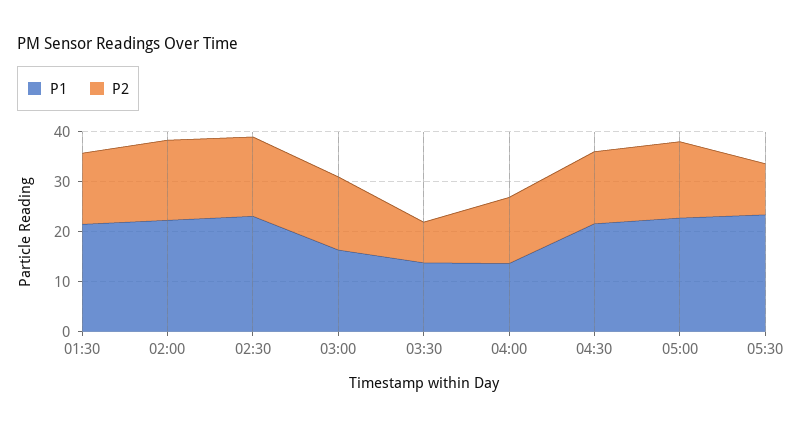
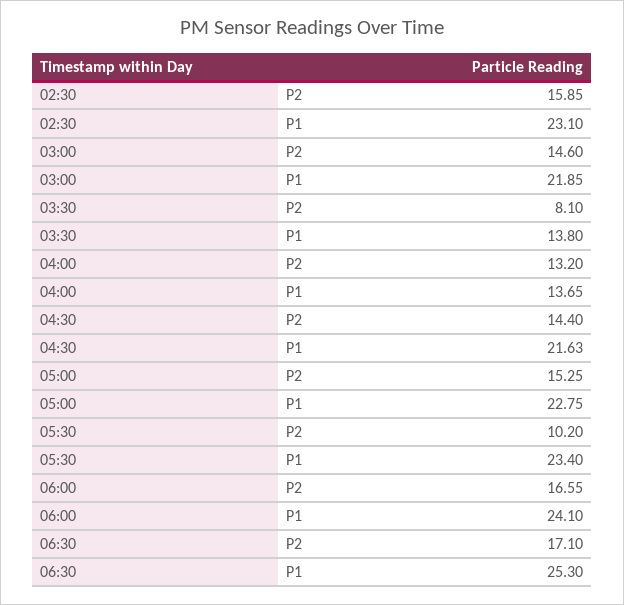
P1, 01:30: 22 -> none
P2, 01:30: 14 -> none
P1, 02:00: 22 -> none
P2, 02:00: 16 -> none
P1, 03:00: 16 -> 21.85
P2, 06:00: none -> 16.55
P1, 06:00: none -> 24.1
P2, 06:30: none -> 17.1
P1, 06:30: none -> 25.3

